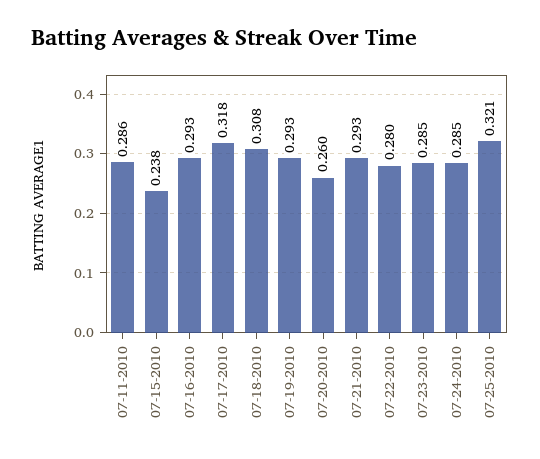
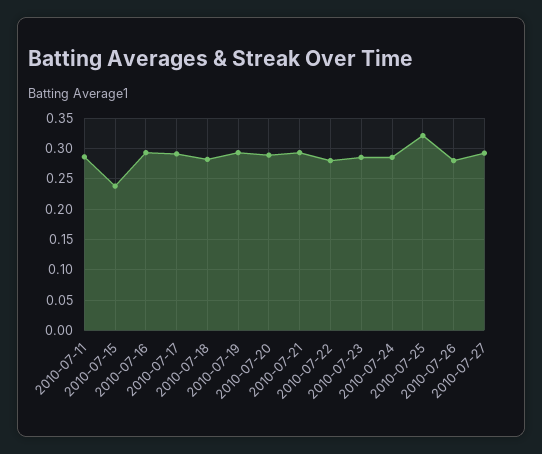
07-17-2010: 0.318 -> 0.29
07-18-2010: 0.308 -> 0.28
07-20-2010: 0.26 -> 0.29
2010-07-26: none -> 0.28
2010-07-27: none -> 0.29

